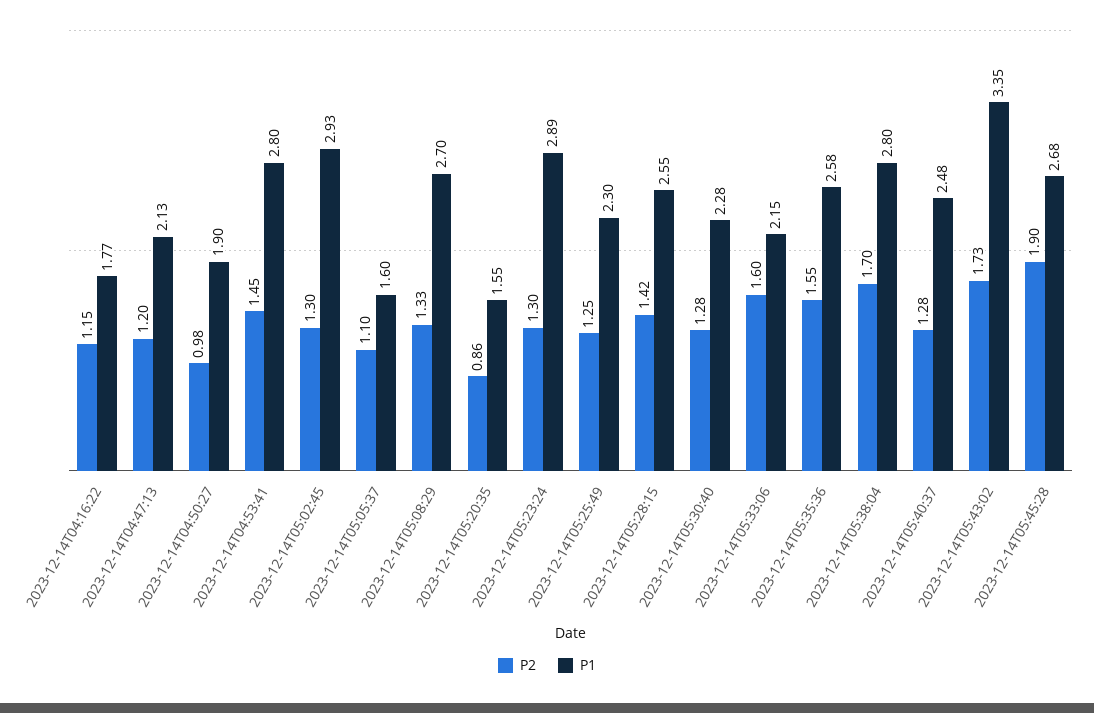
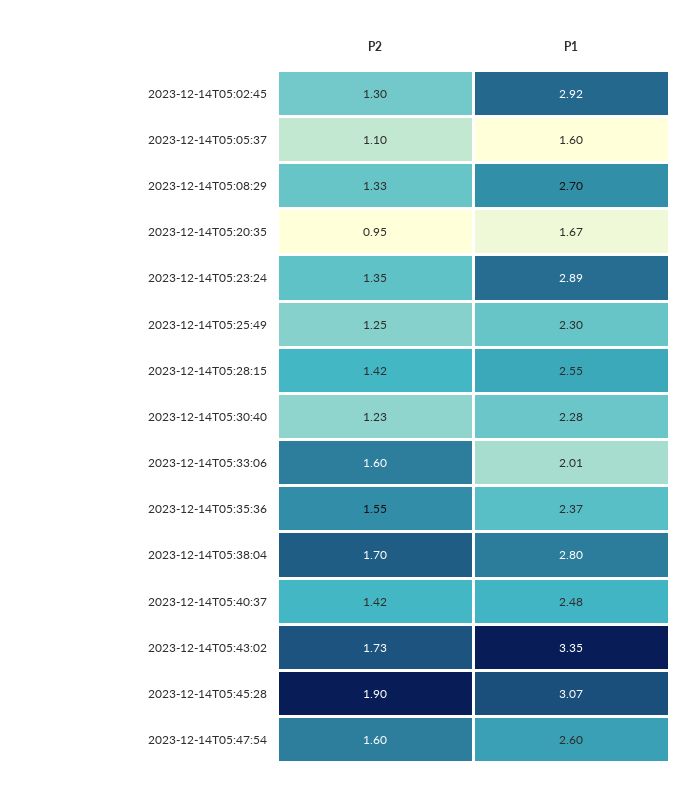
P2, 2023-12-14T04:16:22: 1.15 -> none
P1, 2023-12-14T04:16:22: 1.77 -> none
P2, 2023-12-14T04:47:13: 1.2 -> none
P1, 2023-12-14T04:47:13: 2.13 -> none
P2, 2023-12-14T04:50:27: 0.98 -> none
P1, 2023-12-14T04:50:27: 1.9 -> none
P2, 2023-12-14T04:53:41: 1.45 -> none
P1, 2023-12-14T04:53:41: 2.8 -> none
P1, 2023-12-14T05:02:45: 2.93 -> 2.92
P2, 2023-12-14T05:20:35: 0.86 -> 0.95
P1, 2023-12-14T05:20:35: 1.55 -> 1.67
P2, 2023-12-14T05:23:24: 1.3 -> 1.35
P2, 2023-12-14T05:30:40: 1.28 -> 1.23
P1, 2023-12-14T05:33:06: 2.15 -> 2.01
P1, 2023-12-14T05:35:36: 2.58 -> 2.37
P2, 2023-12-14T05:40:37: 1.28 -> 1.42
P1, 2023-12-14T05:45:28: 2.68 -> 3.07
P2, 2023-12-14T05:47:54: none -> 1.6
P1, 2023-12-14T05:47:54: none -> 2.6

